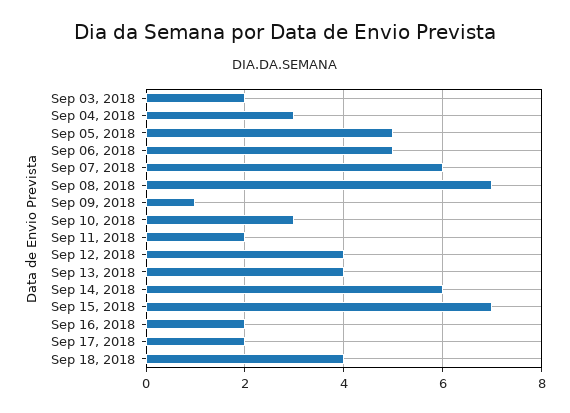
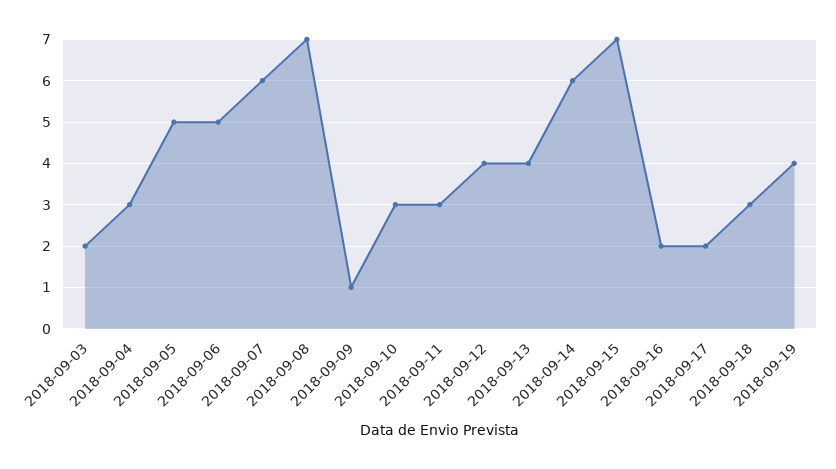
Sep 11, 2018: 2 -> 3
Sep 18, 2018: 4 -> 3
2018-09-19: none -> 4

